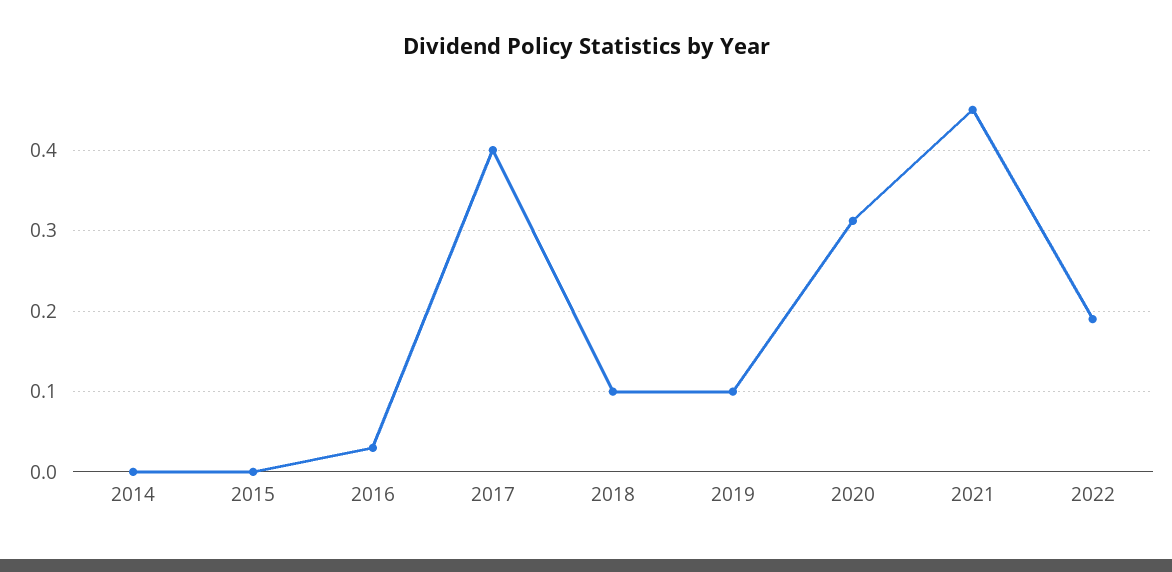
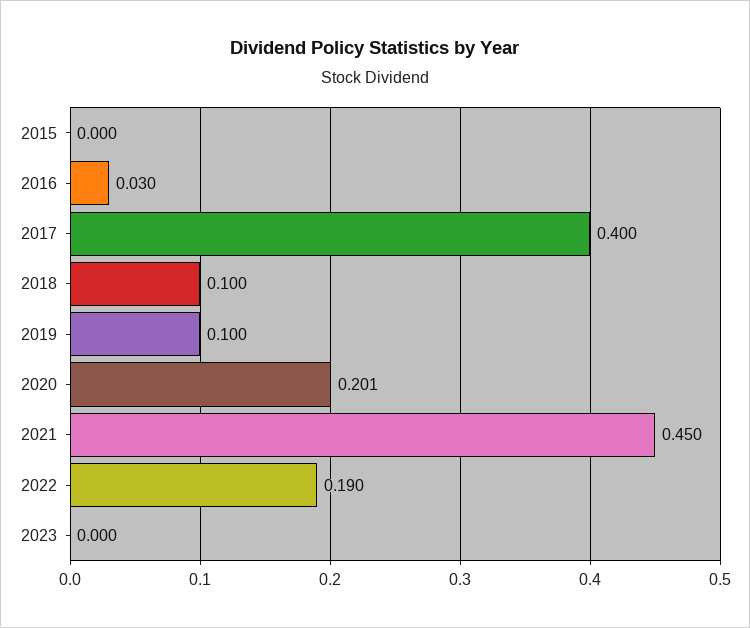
2014: 0 -> none
2020: 0.31 -> 0.201
2023: none -> 0

